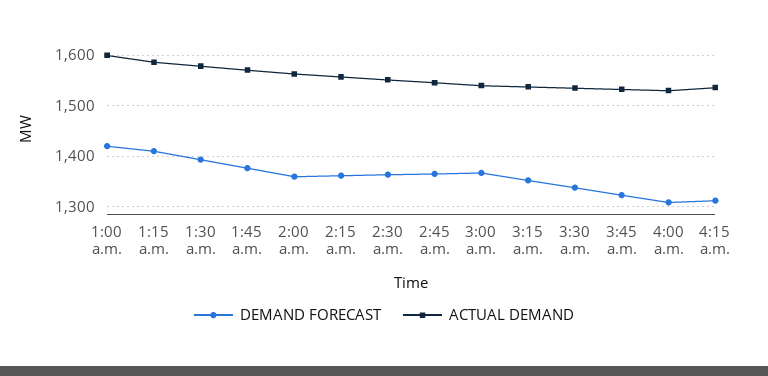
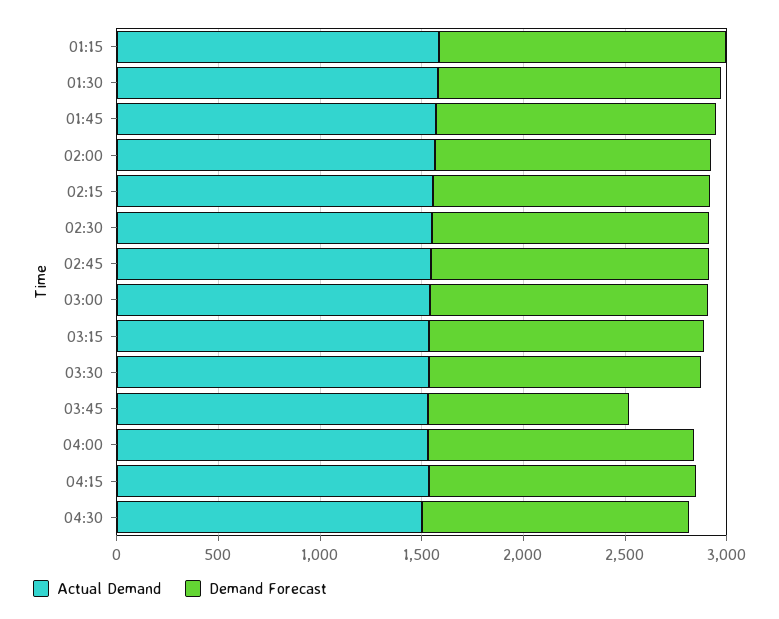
DEMAND FORECAST, 1:00 a.m.: 1420 -> none
ACTUAL DEMAND, 1:00 a.m.: 1600 -> none
DEMAND FORECAST, 3:45 a.m.: 1320 -> 1000
ACTUAL DEMAND, 04:30: none -> 1500
DEMAND FORECAST, 04:30: none -> 1300

